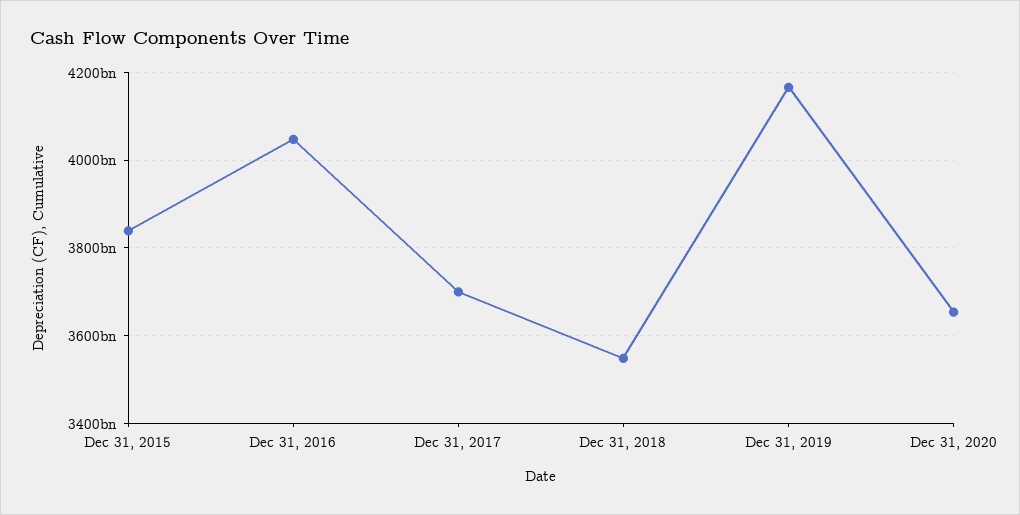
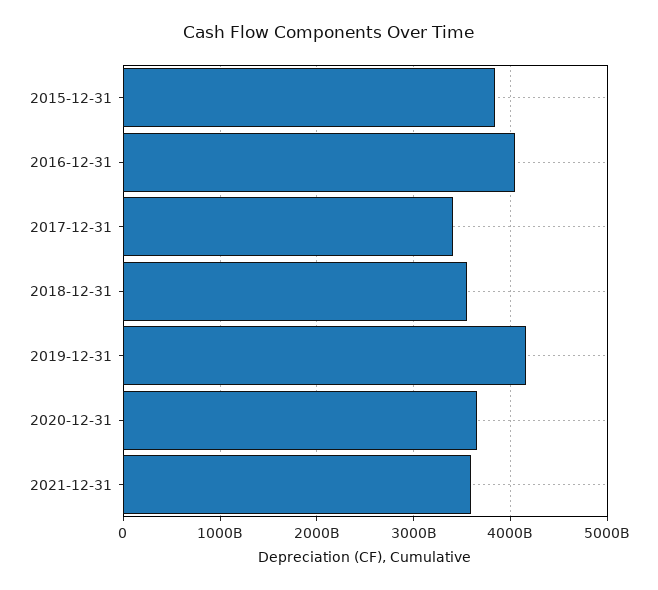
Dec 31, 2017: 3700000000000 -> 3400000000000
2021-12-31: none -> 3600000000000

